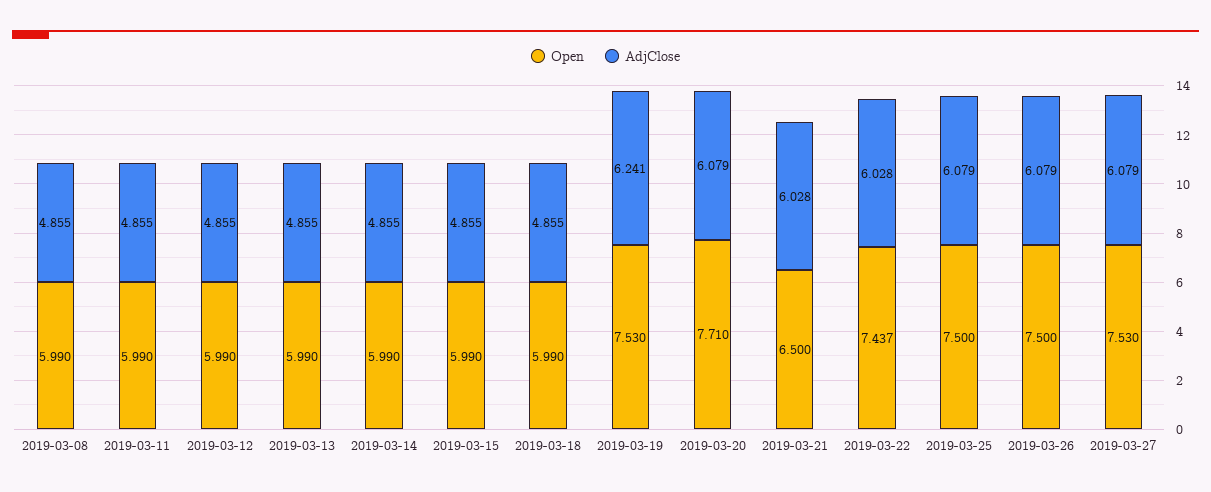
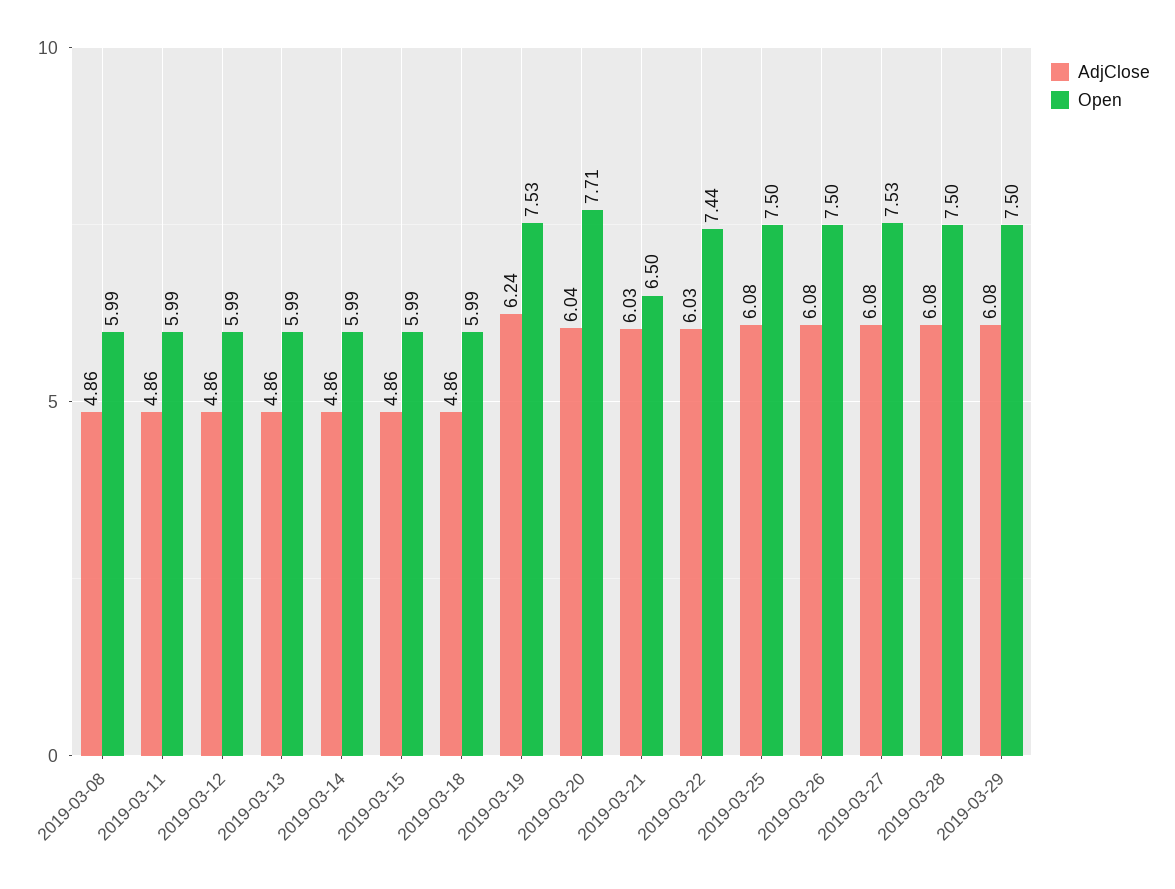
AdjClose, 2019-03-20: 6.079 -> 6.04
AdjClose, 2019-03-28: none -> 6.08
Open, 2019-03-28: none -> 7.5
AdjClose, 2019-03-29: none -> 6.08
Open, 2019-03-29: none -> 7.5

